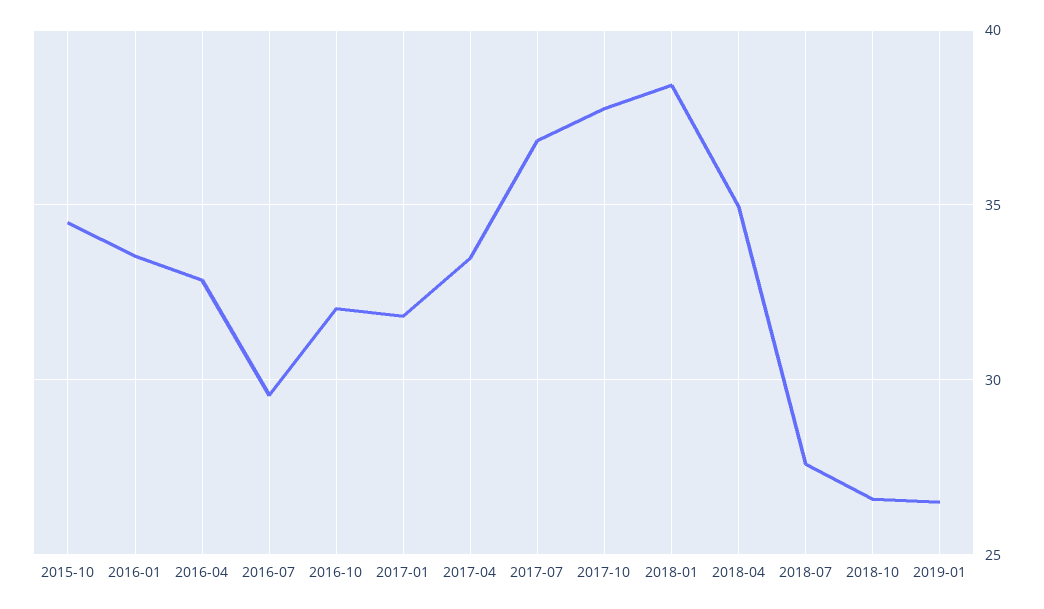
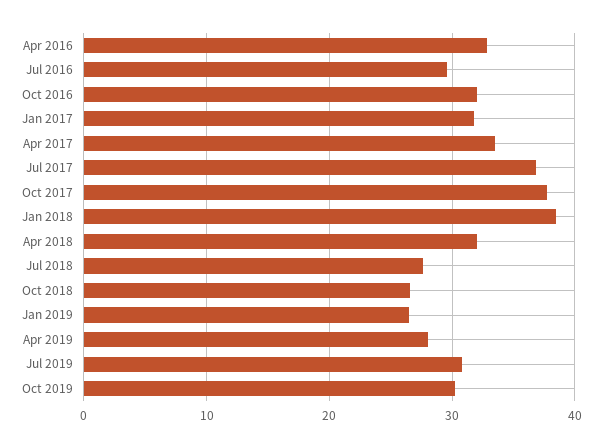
2015-10: 34.5 -> none
2016-01: 33.5 -> none
2018-04: 35 -> 32
Apr 2019: none -> 28
Jul 2019: none -> 31
Oct 2019: none -> 30

